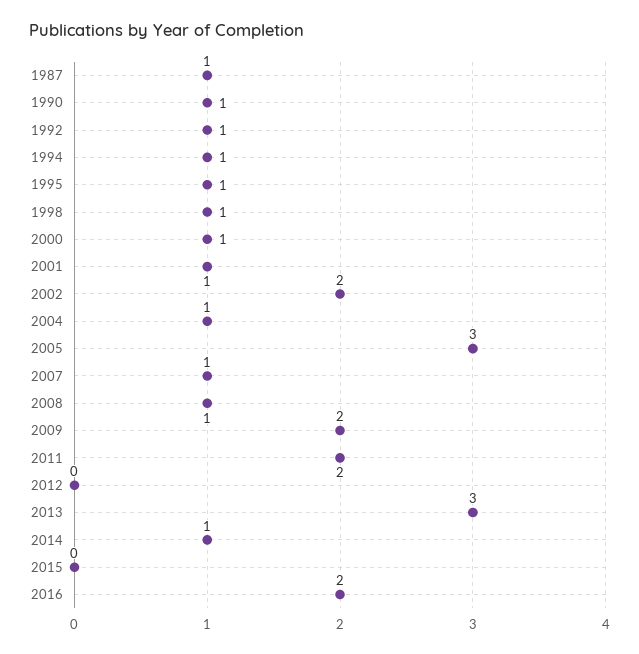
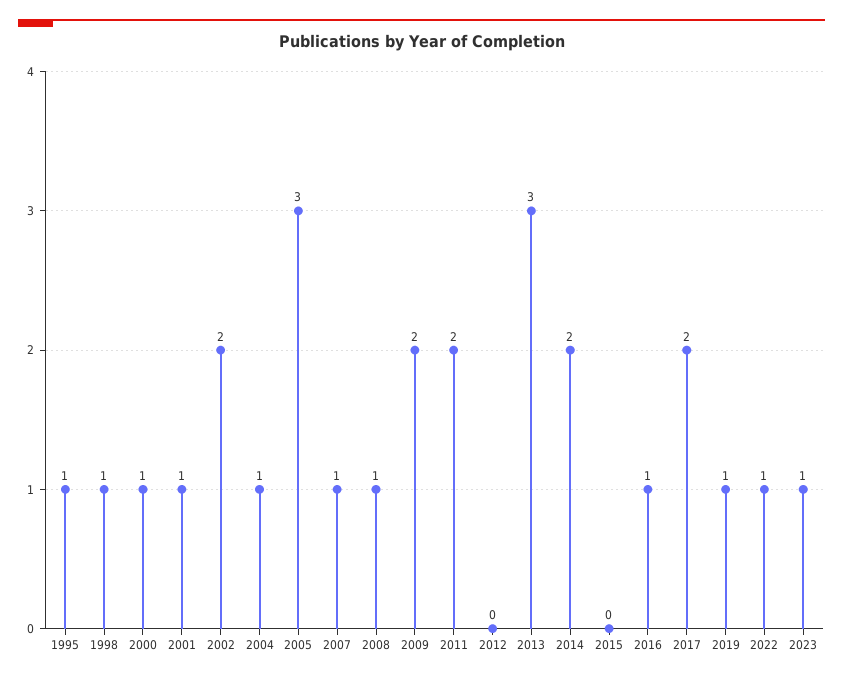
1987: 1 -> none
1990: 1 -> none
1992: 1 -> none
1994: 1 -> none
2014: 1 -> 2
2016: 2 -> 1
2017: none -> 2
2019: none -> 1
2022: none -> 1
2023: none -> 1

